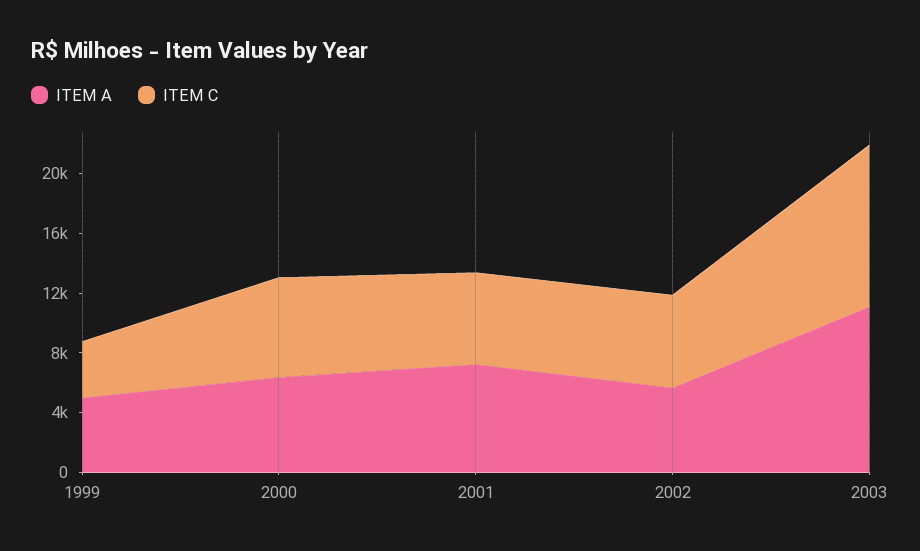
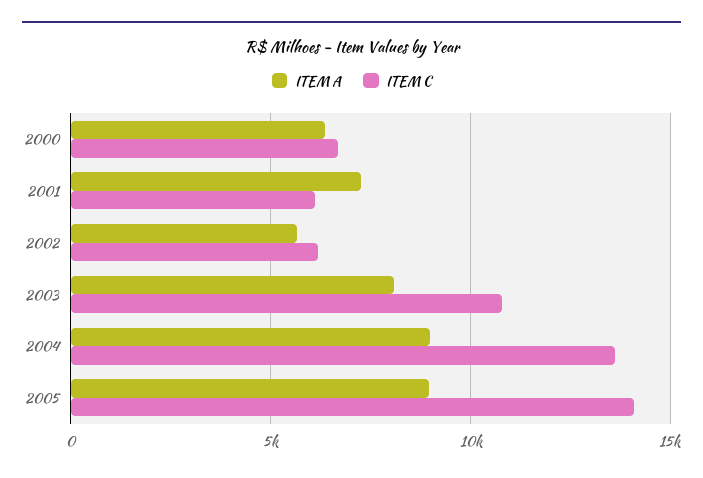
ITEM A, 1999: 5000 -> none
ITEM C, 1999: 4000 -> none
ITEM A, 2003: 11000 -> 8000
ITEM A, 2004: none -> 9000
ITEM C, 2004: none -> 13500
ITEM A, 2005: none -> 9000
ITEM C, 2005: none -> 14000

